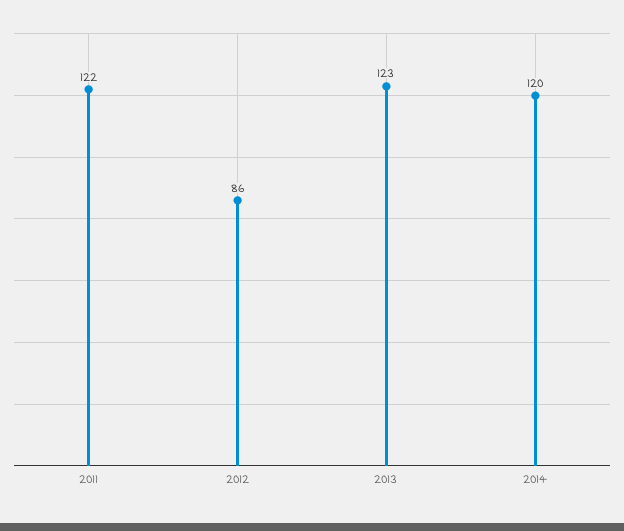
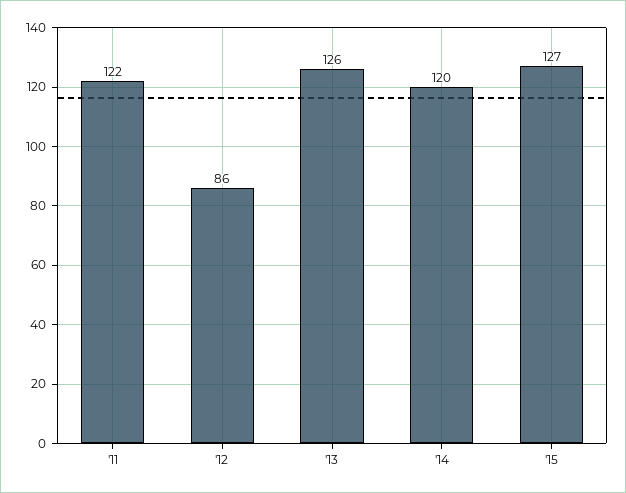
2013: 123 -> 126
'15: none -> 127

